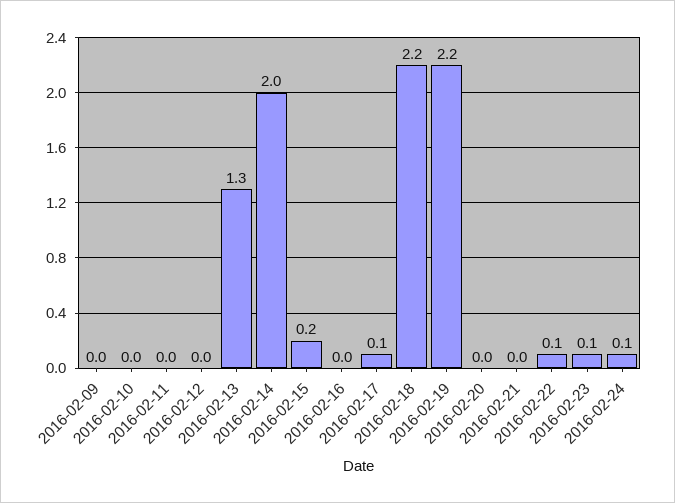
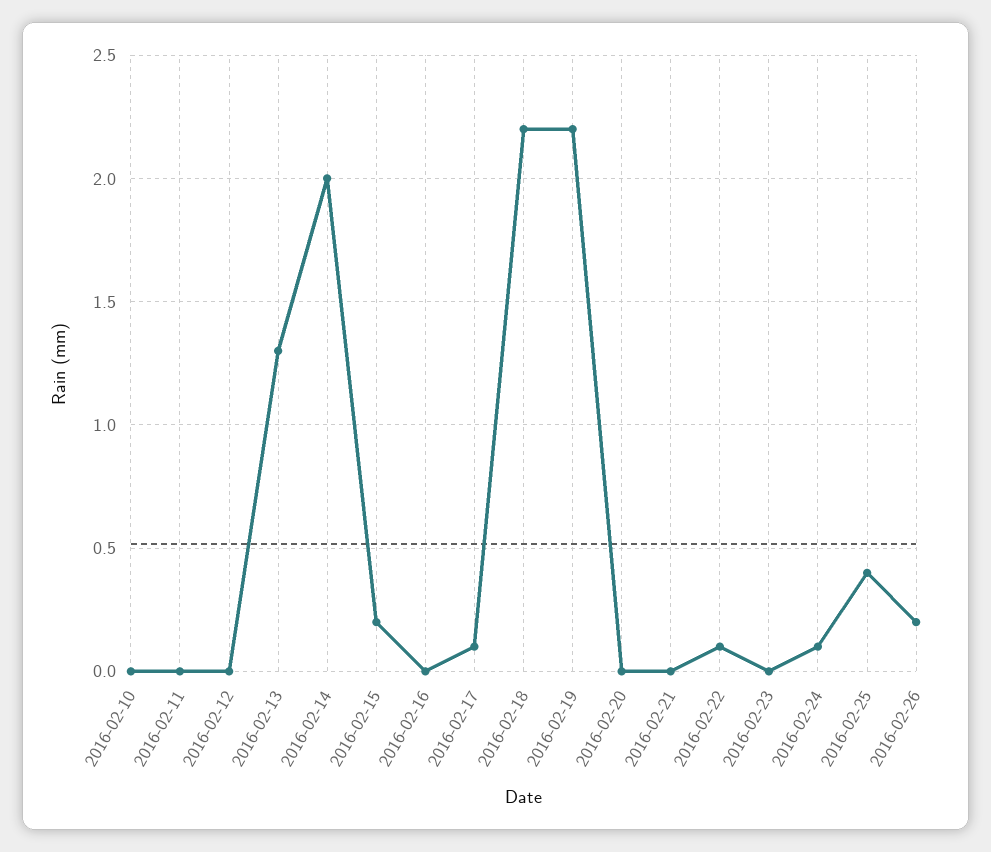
2016-02-09: 0 -> none
2016-02-23: 0.1 -> 0
2016-02-25: none -> 0.4
2016-02-26: none -> 0.2

